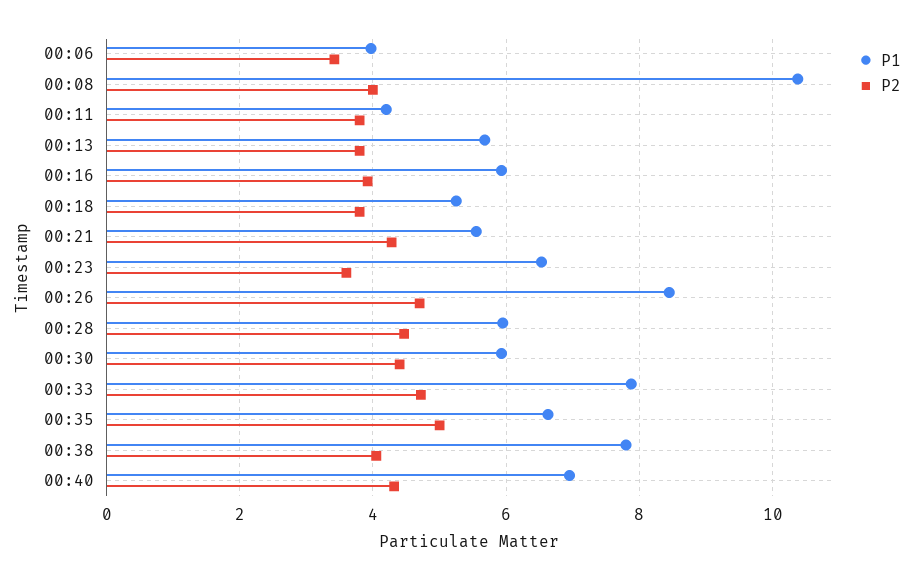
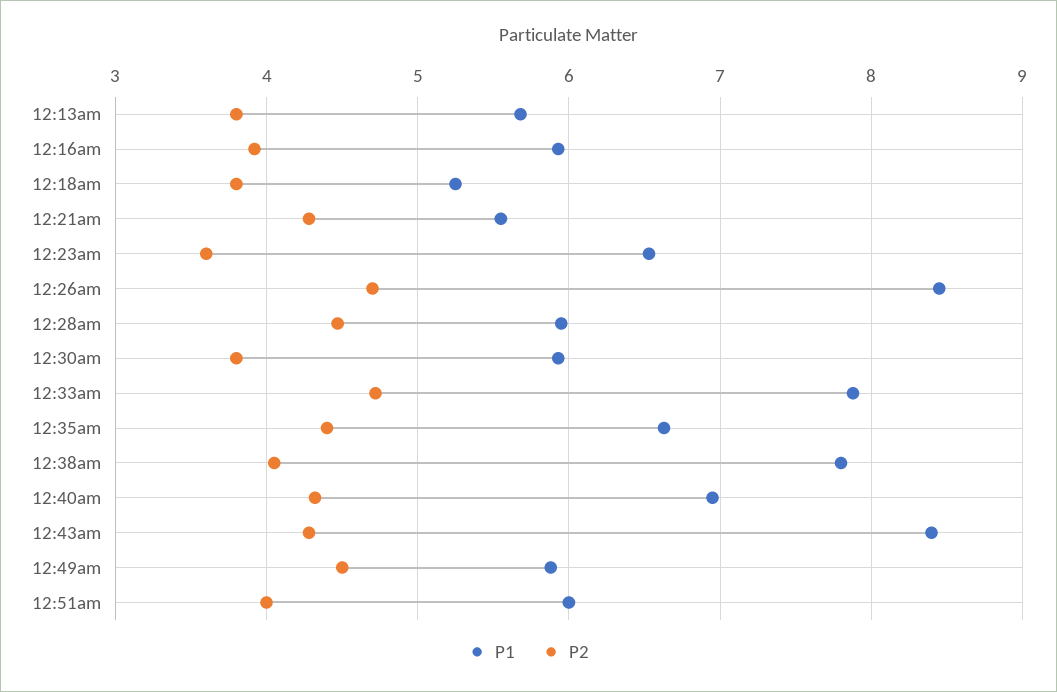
P1, 00:06: 4 -> none
P2, 00:06: 3.4 -> none
P1, 00:08: 10.4 -> none
P2, 00:08: 4 -> none
P1, 00:11: 4.2 -> none
P2, 00:11: 3.8 -> none
P2, 00:30: 4.4 -> 3.8
P2, 00:35: 5 -> 4.4
P1, 12:43am: none -> 8.4
P2, 12:43am: none -> 4.3
P1, 12:49am: none -> 5.9
P2, 12:49am: none -> 4.5
P1, 12:51am: none -> 6
P2, 12:51am: none -> 4

